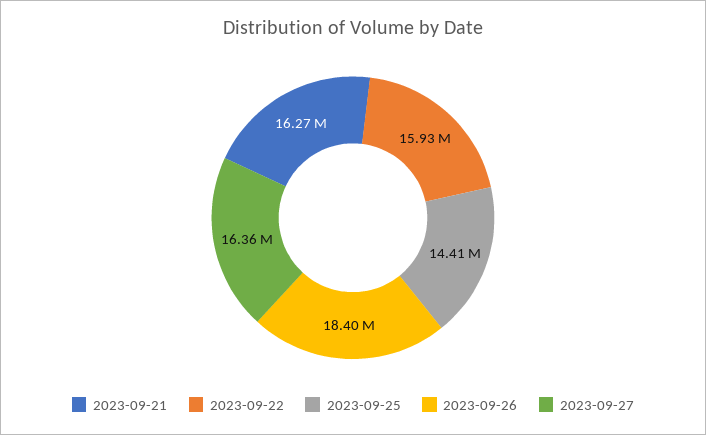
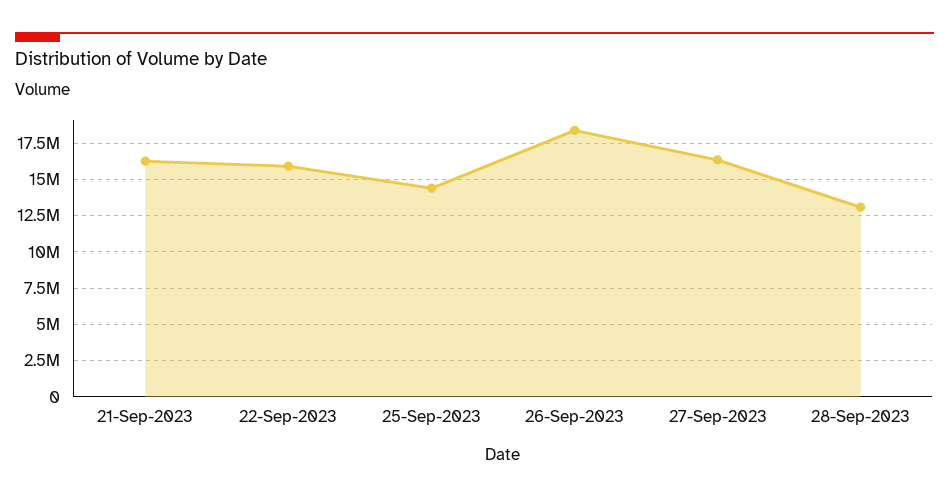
28-Sep-2023: none -> 13000000

